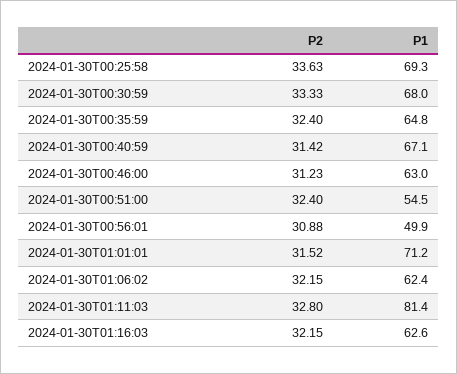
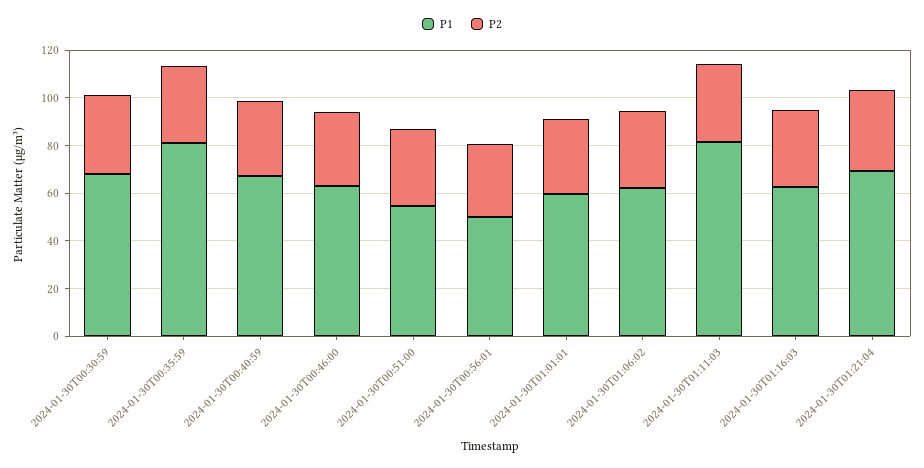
P2, 2024-01-30T00:25:58: 33.63 -> none
P1, 2024-01-30T00:25:58: 69.3 -> none
P1, 2024-01-30T00:35:59: 64.8 -> 80
P1, 2024-01-30T01:01:01: 71.2 -> 60
P1, 2024-01-30T01:21:04: none -> 70
P2, 2024-01-30T01:21:04: none -> 35

